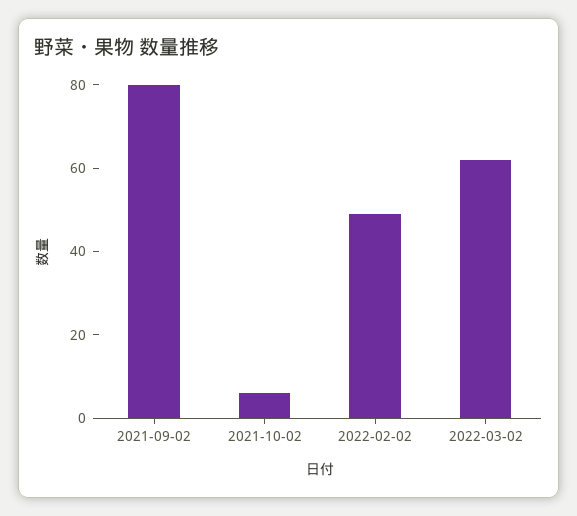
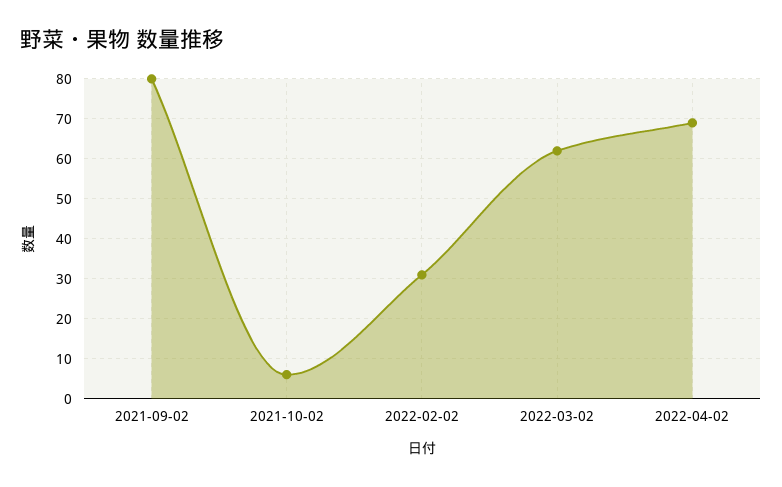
2022-02-02: 50 -> 30
2022-04-02: none -> 70

